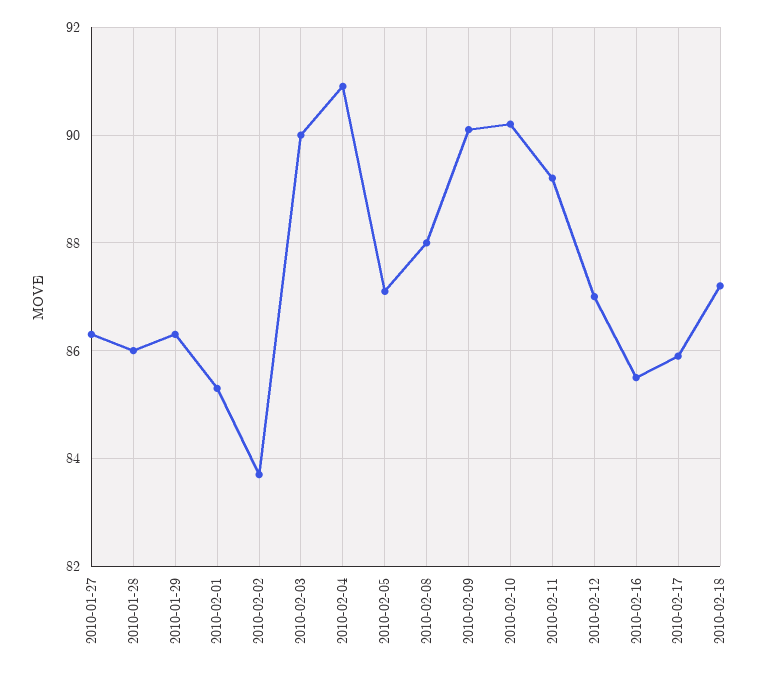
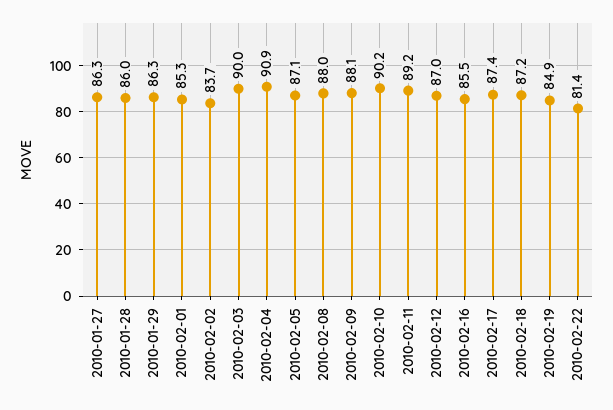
2010-02-09: 90 -> 88.1
2010-02-17: 86 -> 87.4
2010-02-19: none -> 84.9
2010-02-22: none -> 81.4

